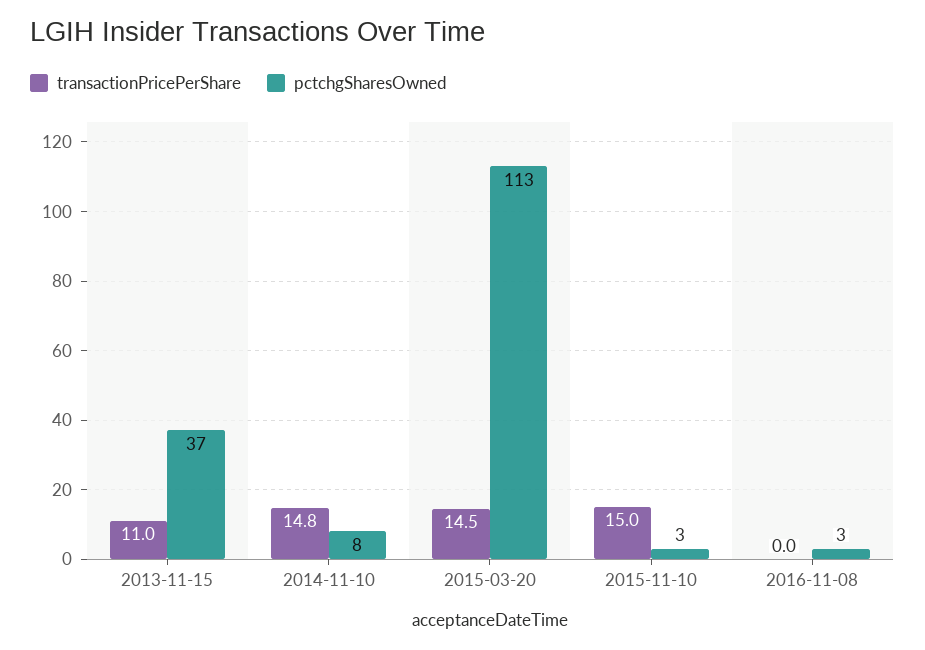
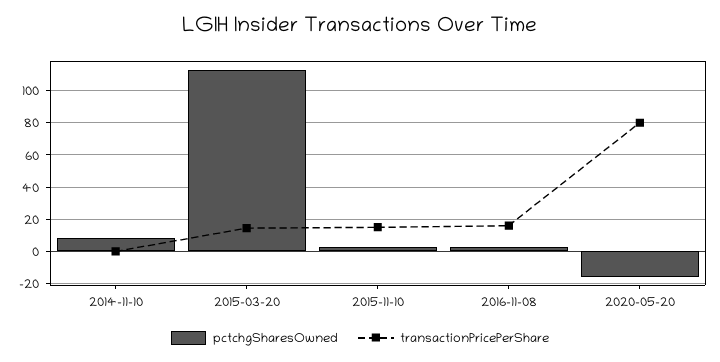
transactionPricePerShare, 2013-11-15: 11 -> none
pctchgSharesOwned, 2013-11-15: 37 -> none
transactionPricePerShare, 2014-11-10: 14.8 -> 0
transactionPricePerShare, 2016-11-08: 0 -> 15
pctchgSharesOwned, 2020-05-20: none -> -15
transactionPricePerShare, 2020-05-20: none -> 80

